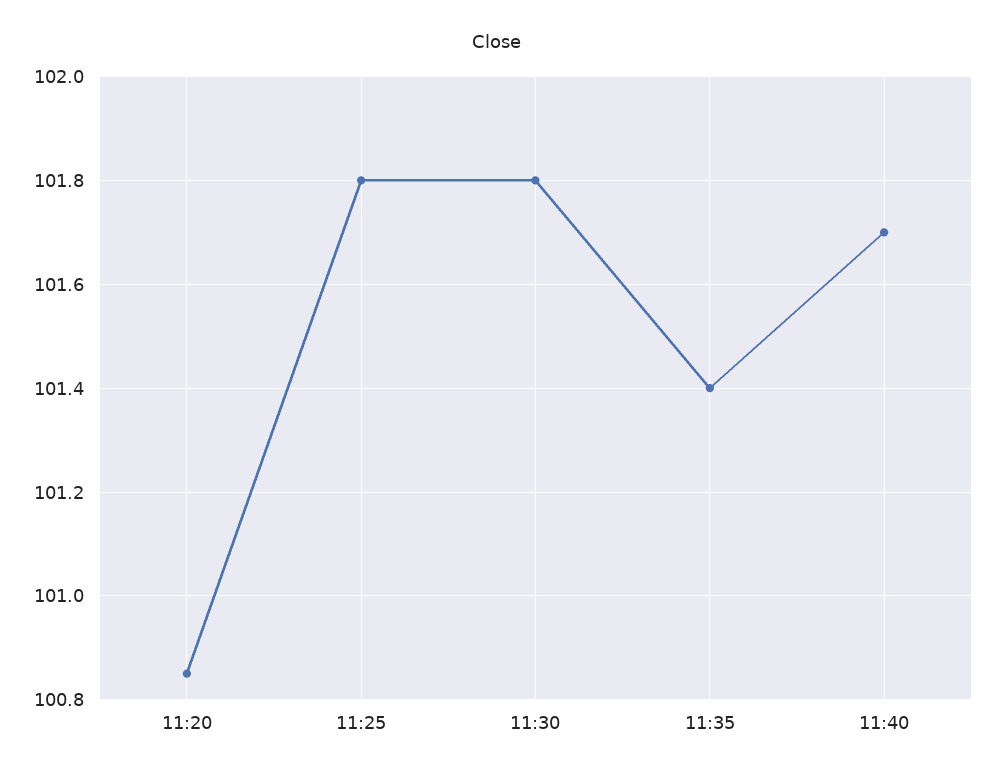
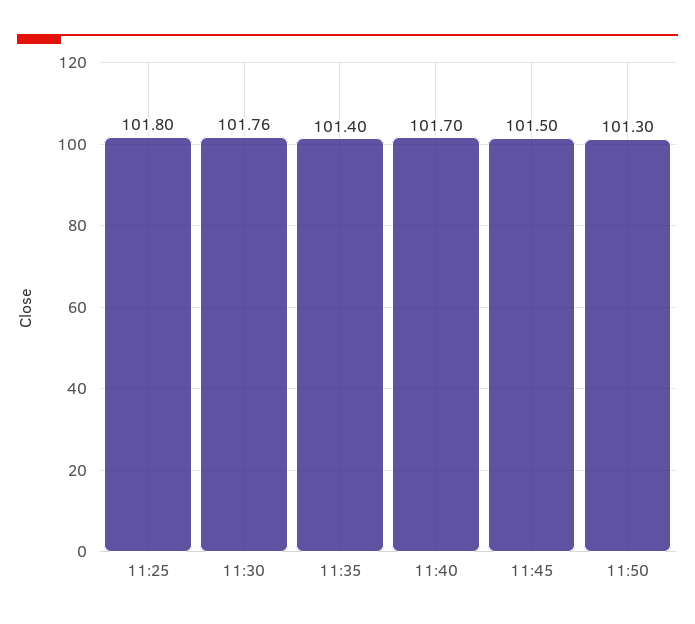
11:20: 100.85 -> none
11:30: 101.8 -> 101.76
11:45: none -> 101.5
11:50: none -> 101.3

